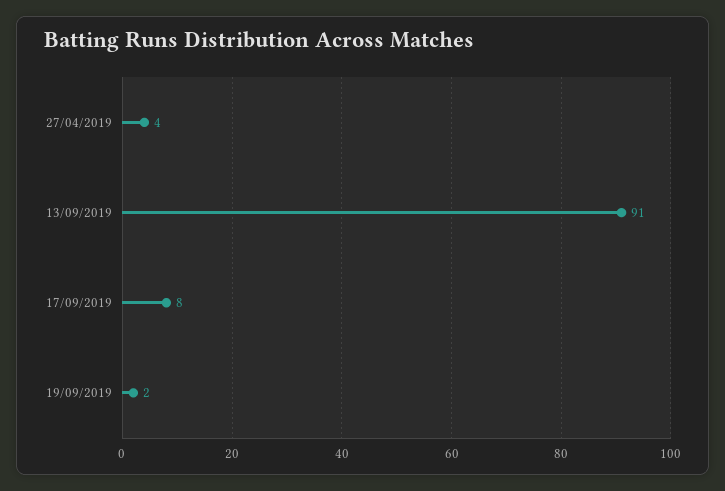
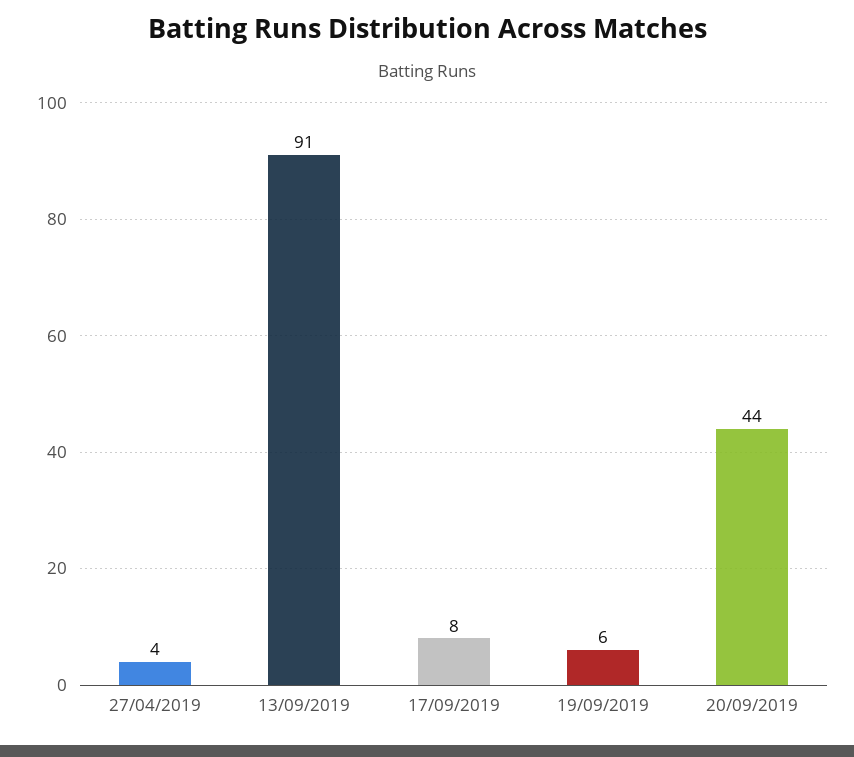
19/09/2019: 2 -> 6
20/09/2019: none -> 44

